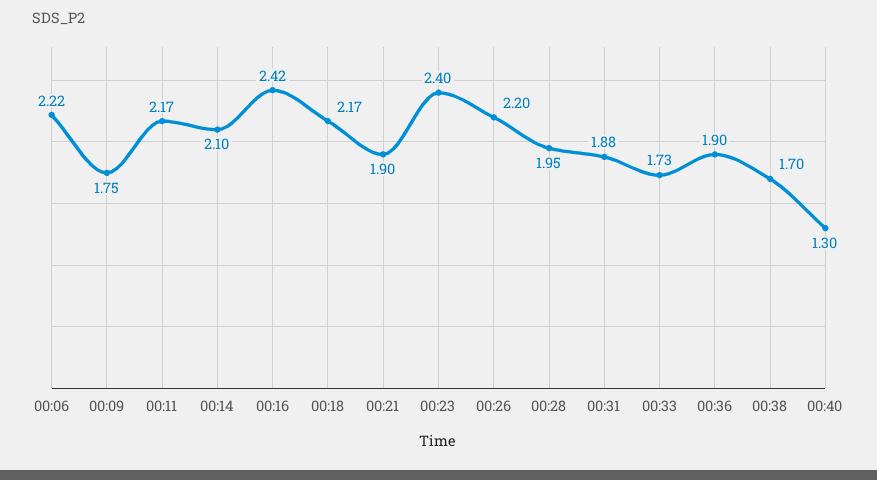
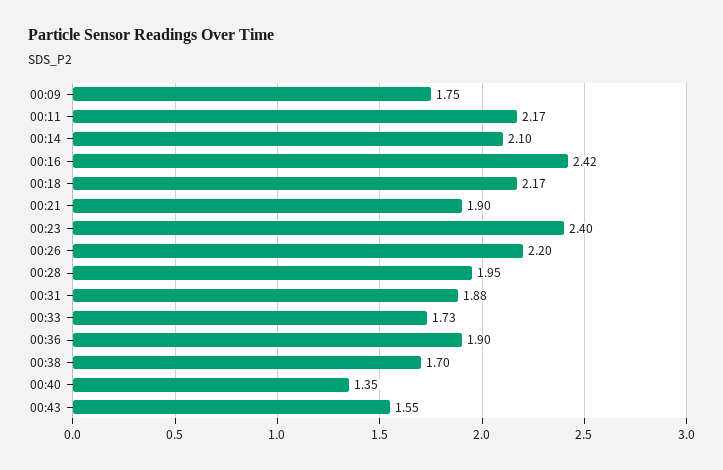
00:06: 2.22 -> none
00:40: 1.3 -> 1.35
00:43: none -> 1.55

